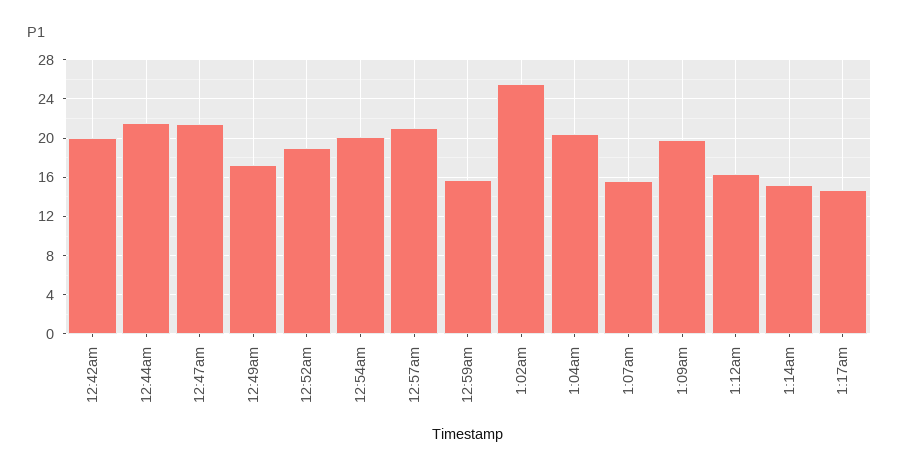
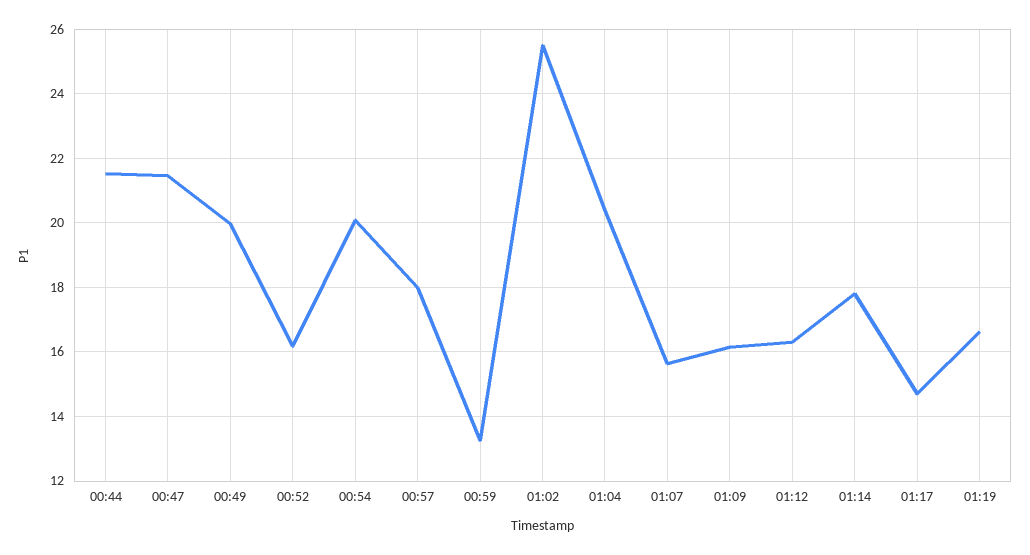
12:42am: 20 -> none
12:49am: 17 -> 20
12:52am: 19 -> 16.2
12:57am: 21 -> 18
12:59am: 16 -> 13.2
1:09am: 20 -> 16.2
1:14am: 15 -> 17.8
01:19: none -> 16.6

